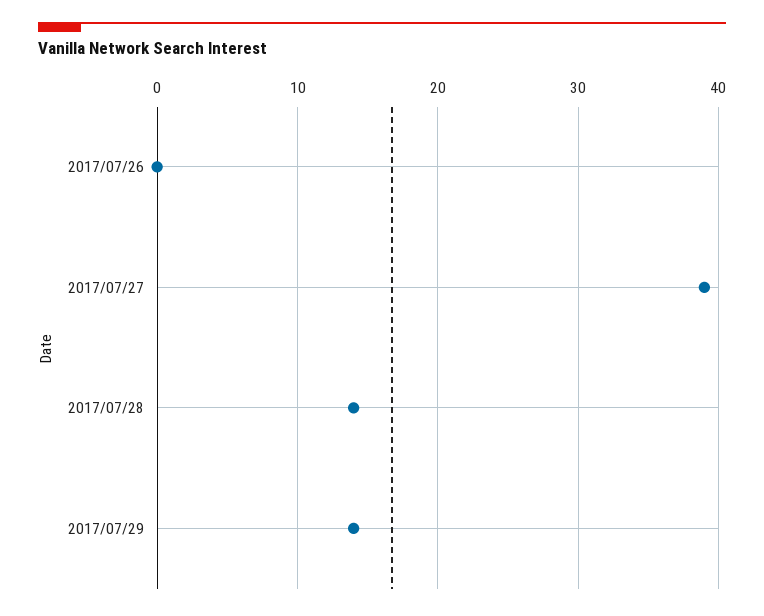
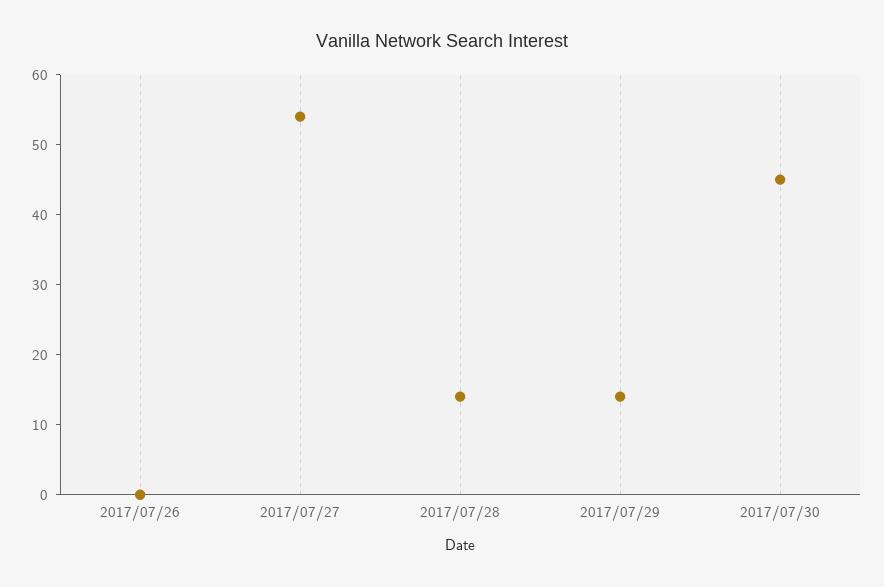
2017/07/27: 39 -> 55
2017/07/30: none -> 45

